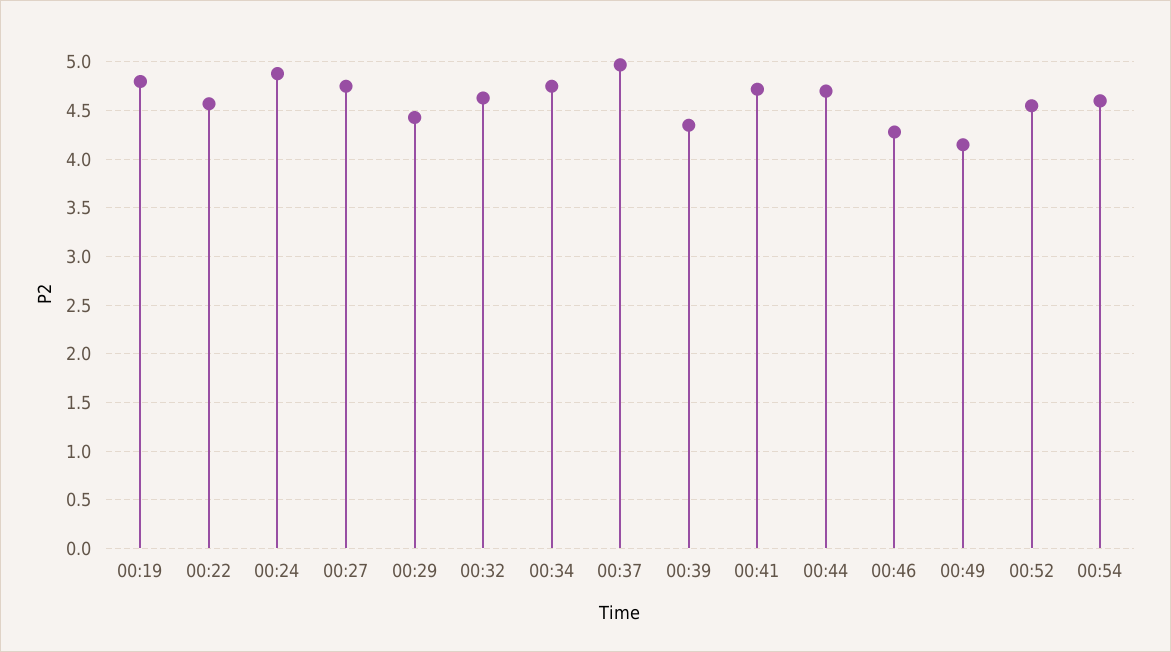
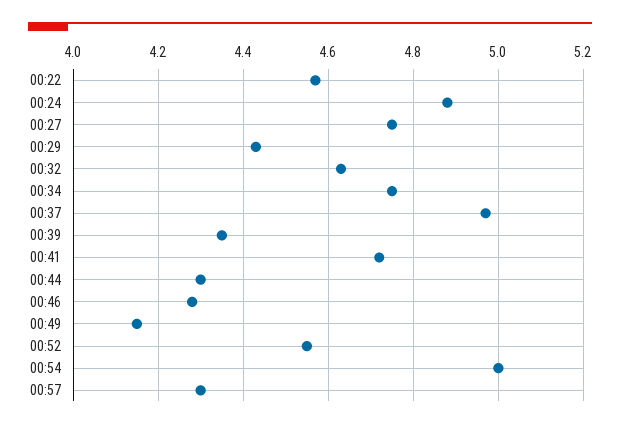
00:19: 4.8 -> none
00:44: 4.7 -> 4.3
00:54: 4.6 -> 5
00:57: none -> 4.3

